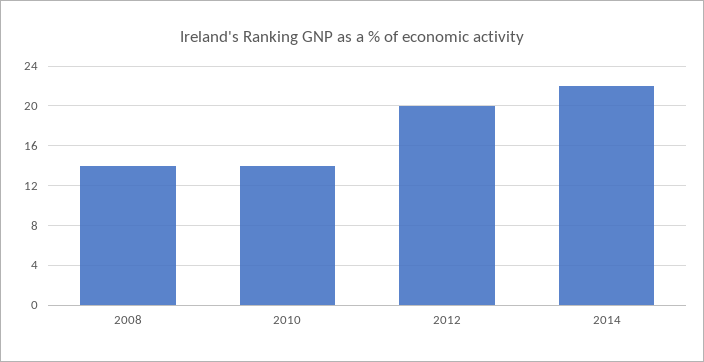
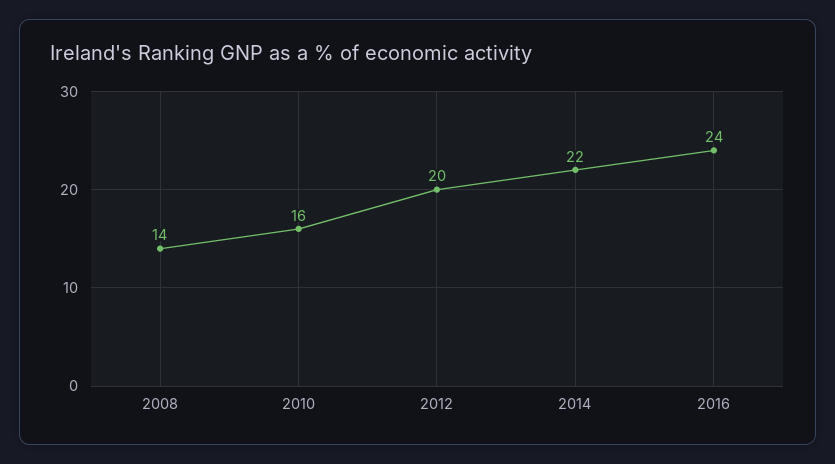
2010: 14 -> 16
2016: none -> 24

